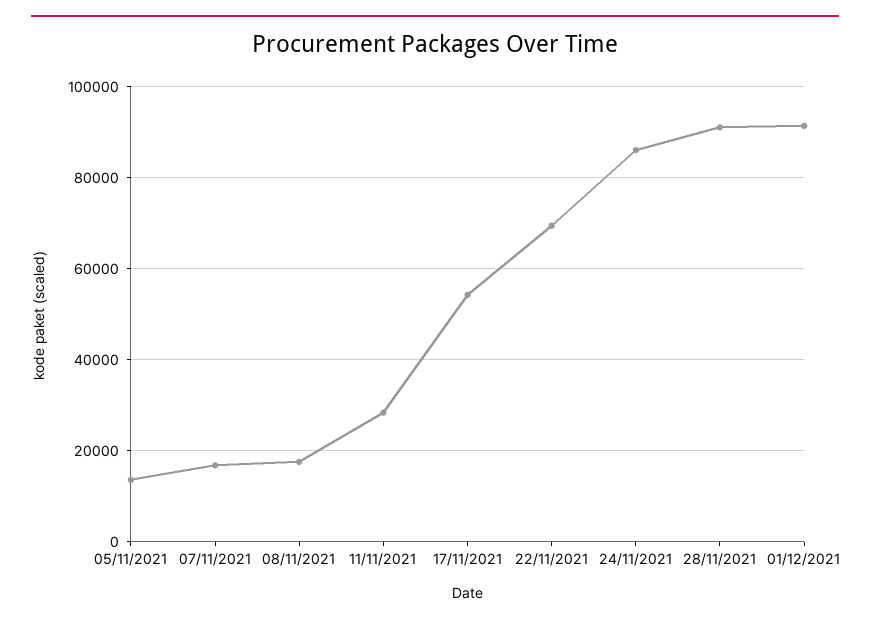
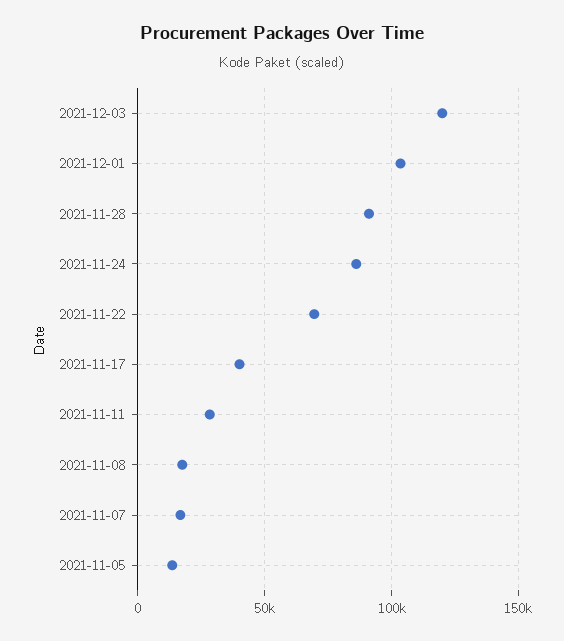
17/11/2021: 54000 -> 40000
01/12/2021: 92000 -> 105000
2021-12-03: none -> 120000

